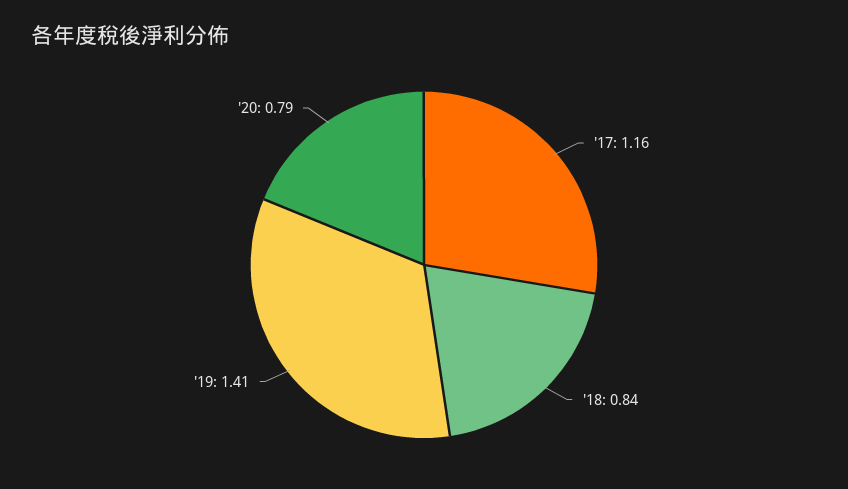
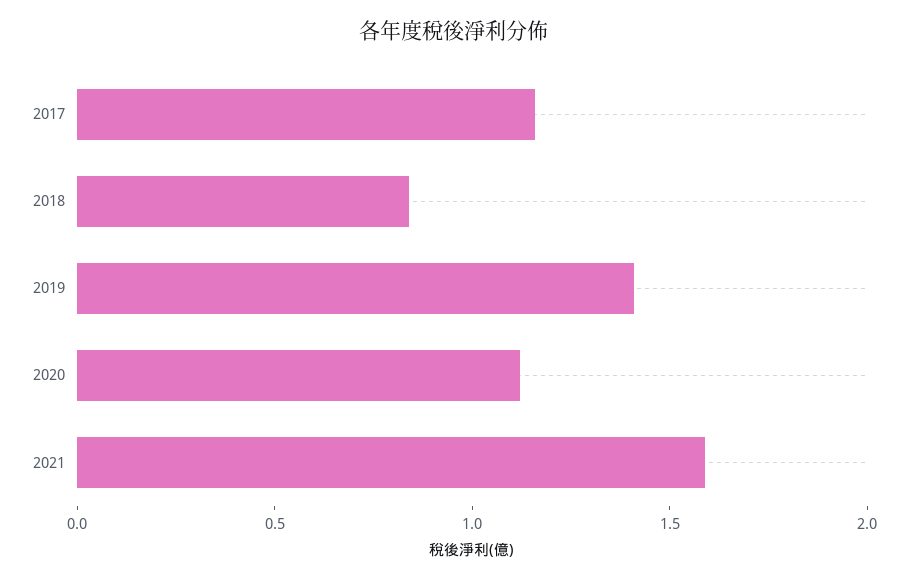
'20: 0.79 -> 1.1
2021: none -> 1.6

